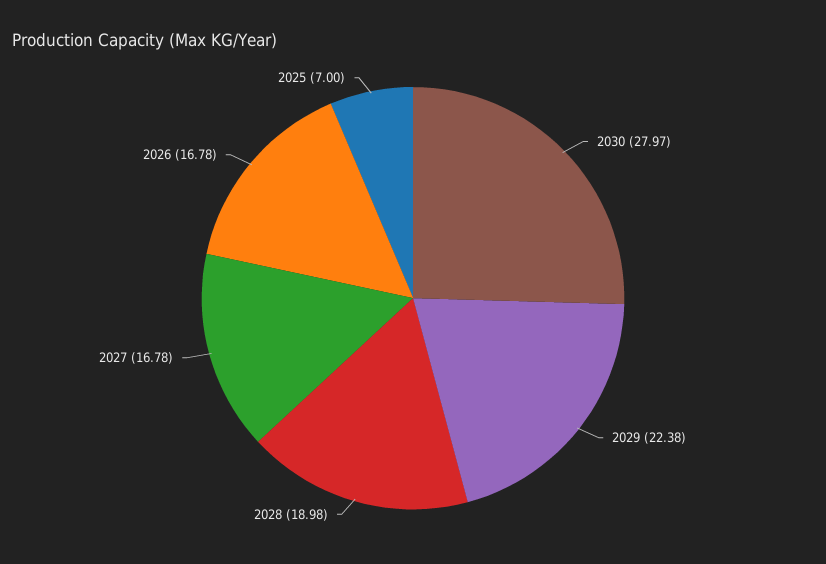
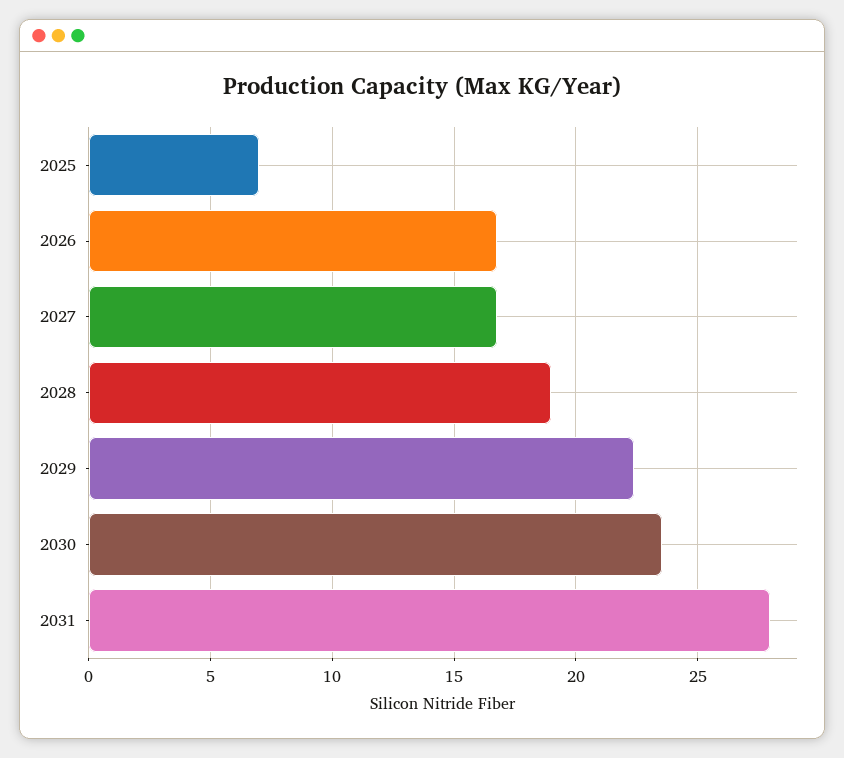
2030: 27.97 -> 23.5
2031: none -> 28

